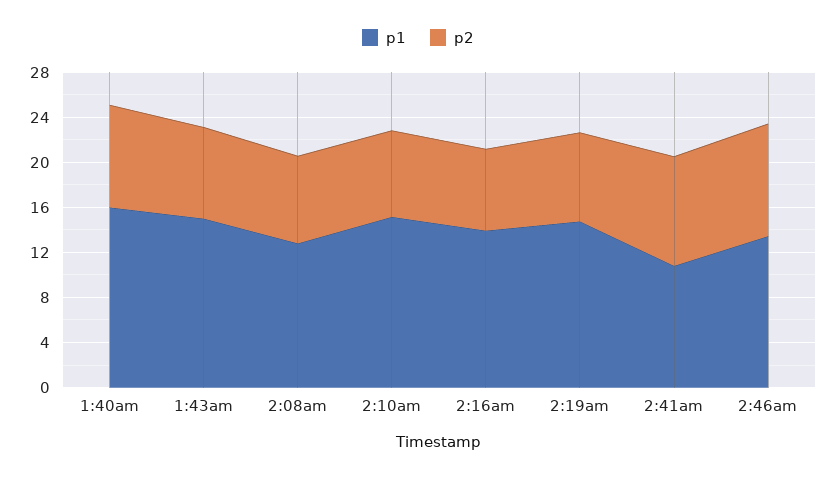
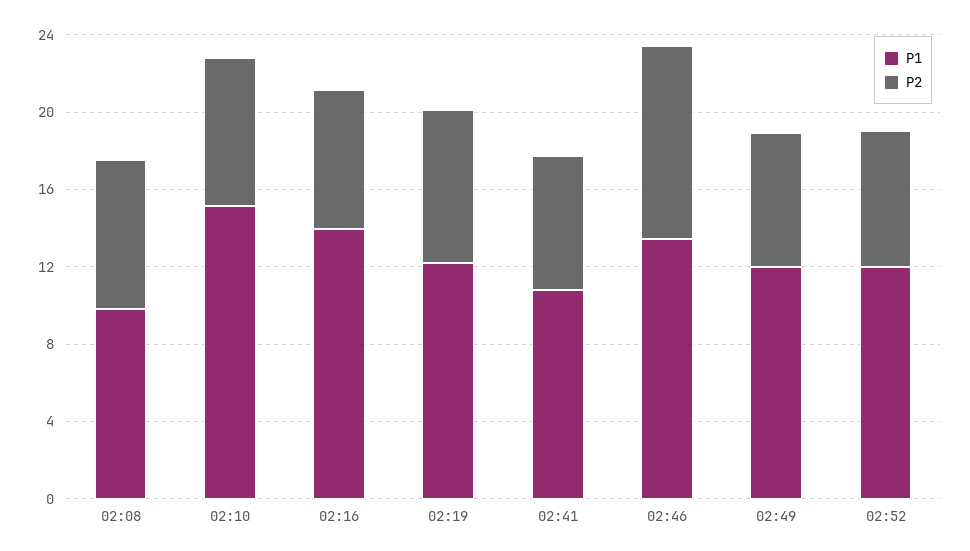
p1, 1:40am: 16 -> none
p2, 1:40am: 9 -> none
p1, 1:43am: 15 -> none
p2, 1:43am: 8 -> none
p1, 2:08am: 13 -> 10
p1, 2:19am: 15 -> 12
p2, 2:41am: 10 -> 7
p1, 02:49: none -> 12
p2, 02:49: none -> 7
p1, 02:52: none -> 12
p2, 02:52: none -> 7

